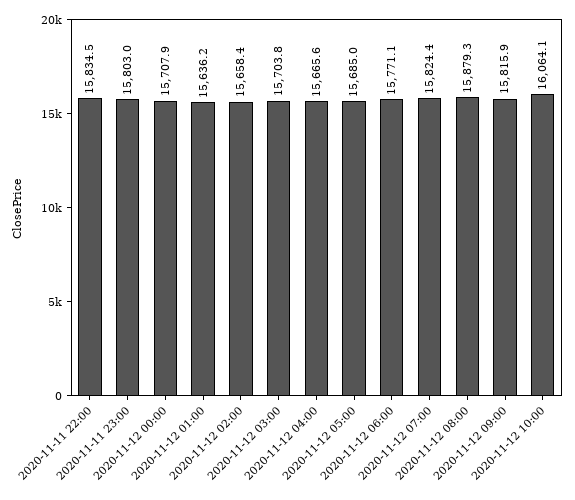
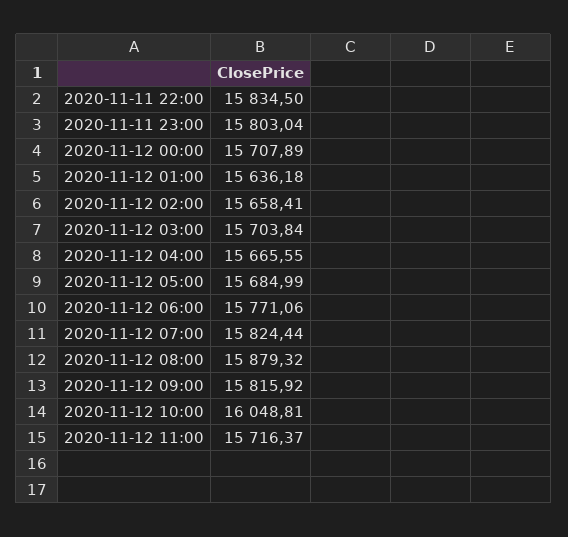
2020-11-12 10:00: 16064.1 -> 16048.81
2020-11-12 11:00: none -> 15716.37

